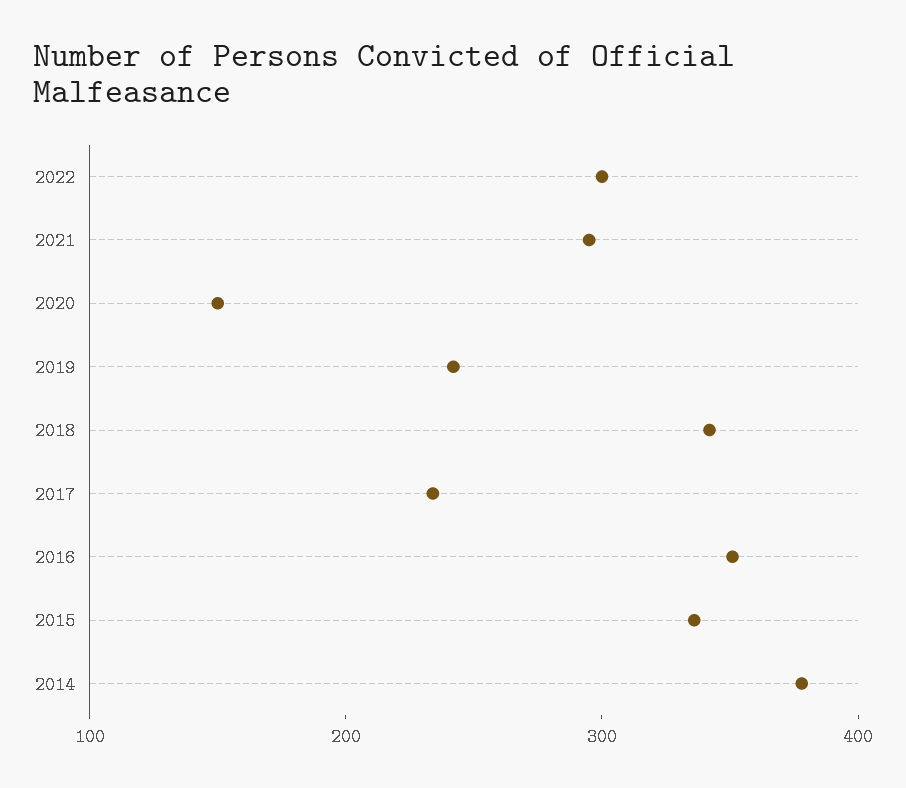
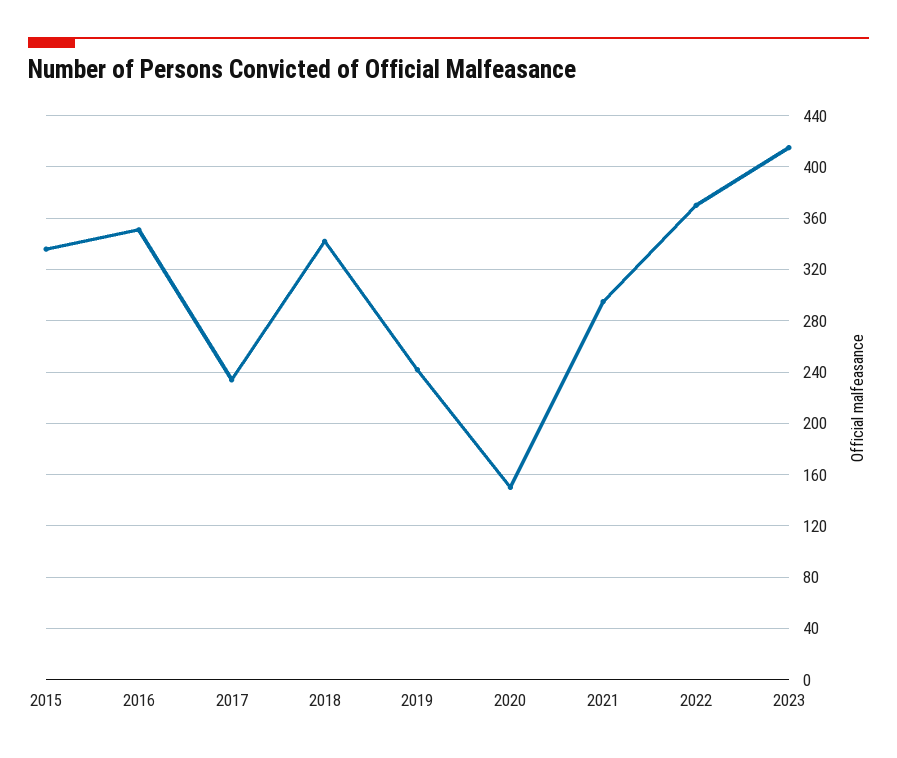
2022: 300 -> 370
2014: 380 -> none
2023: none -> 415

